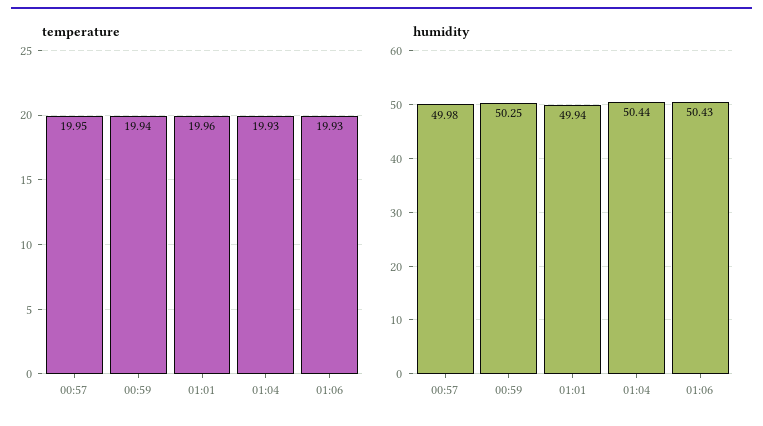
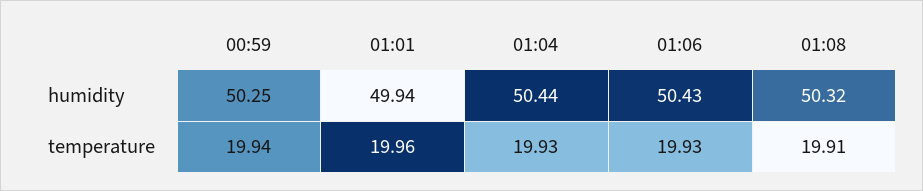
temperature, 00:57: 19.95 -> none
humidity, 00:57: 49.98 -> none
humidity, 01:08: none -> 50.32
temperature, 01:08: none -> 19.91

